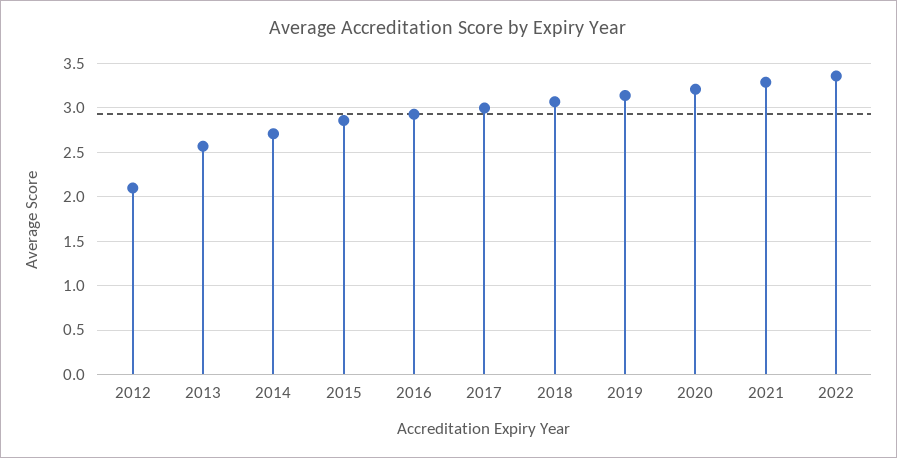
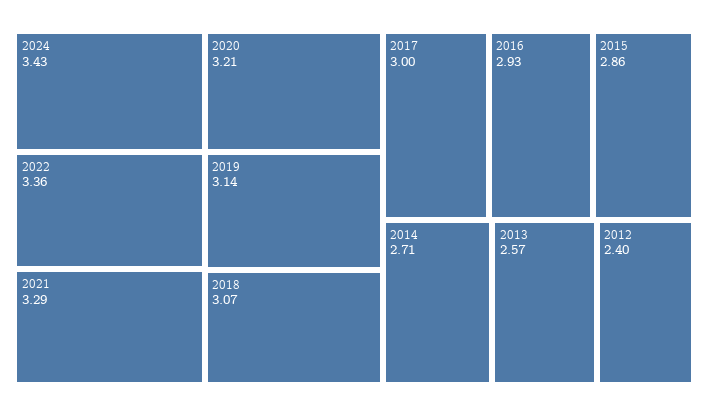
2012: 2.1 -> 2.4
2024: none -> 3.43

